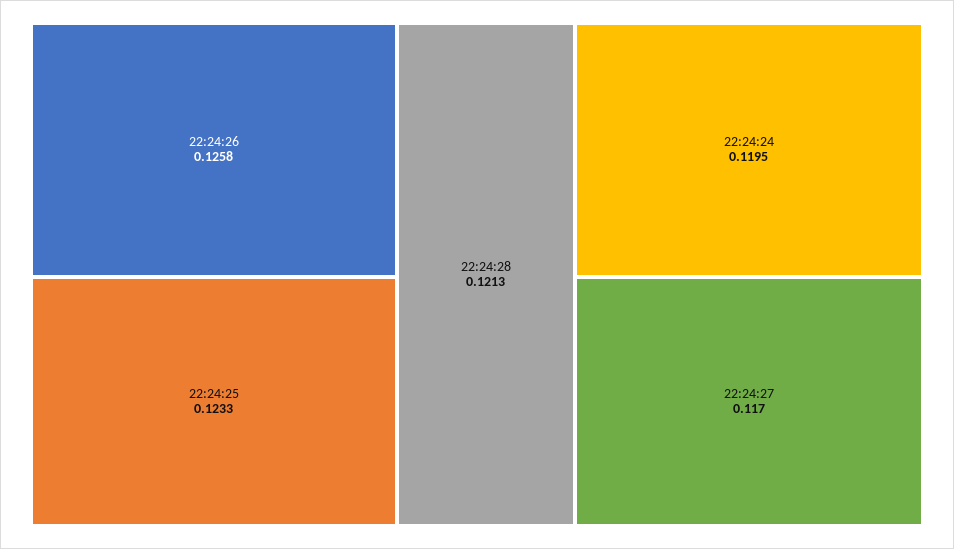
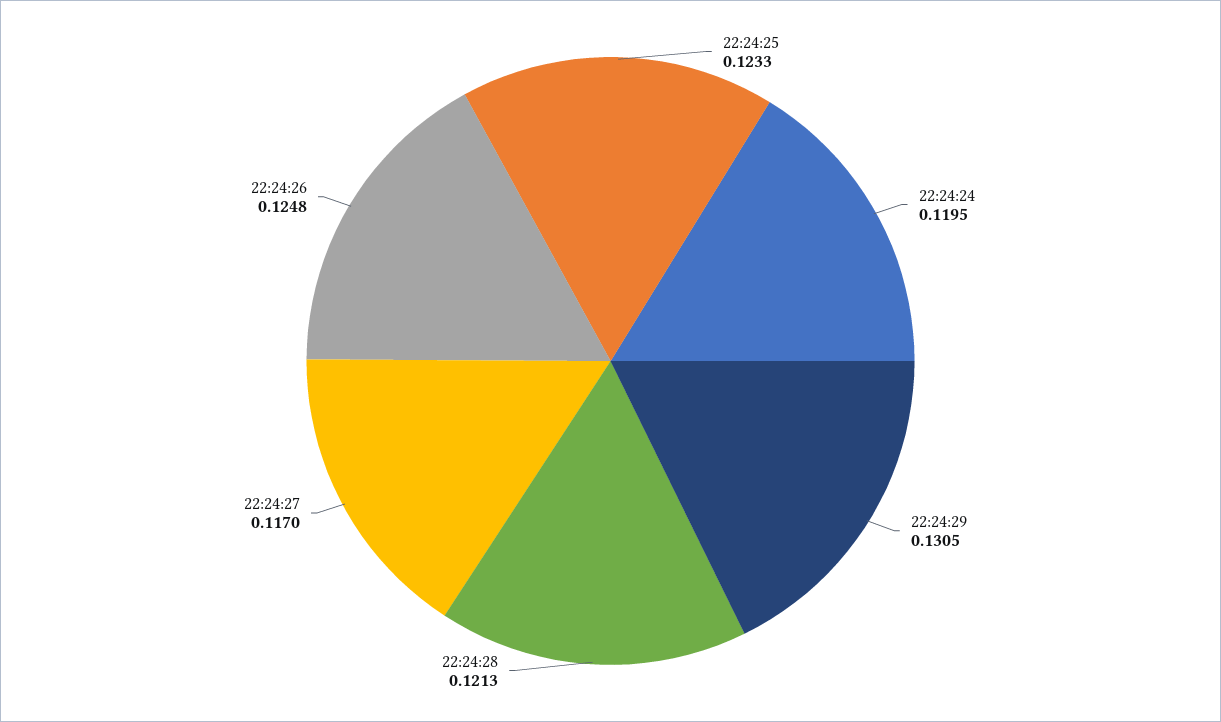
22:24:26: 0.1258 -> 0.1248
22:24:29: none -> 0.1305

